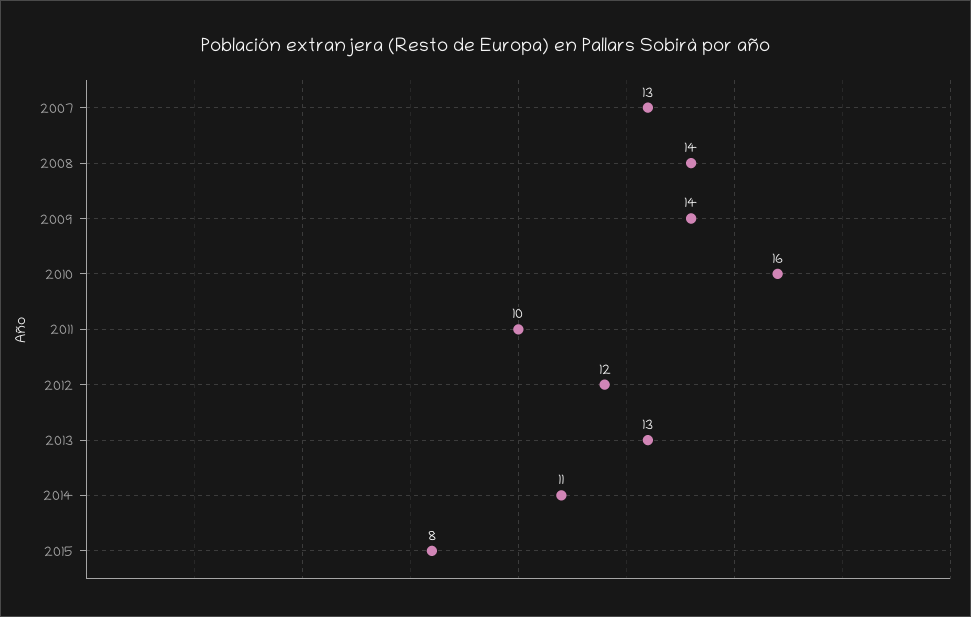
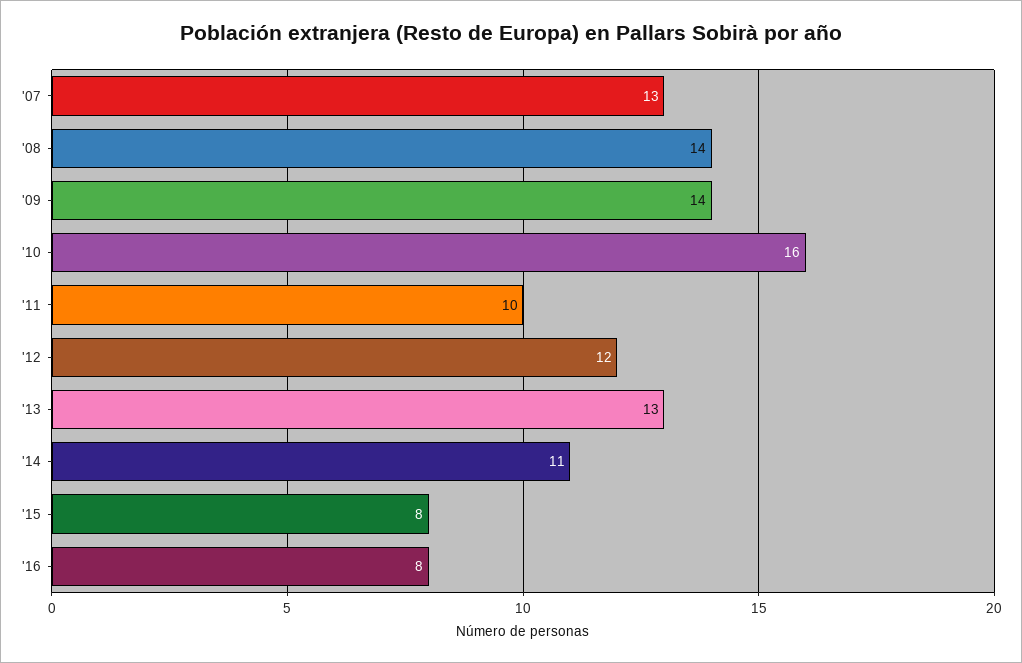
'16: none -> 8

